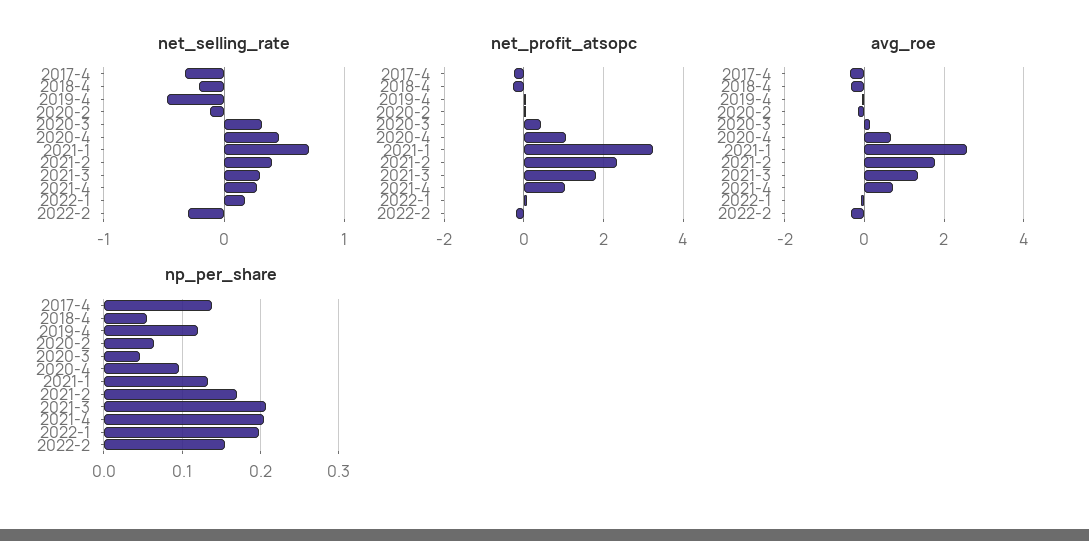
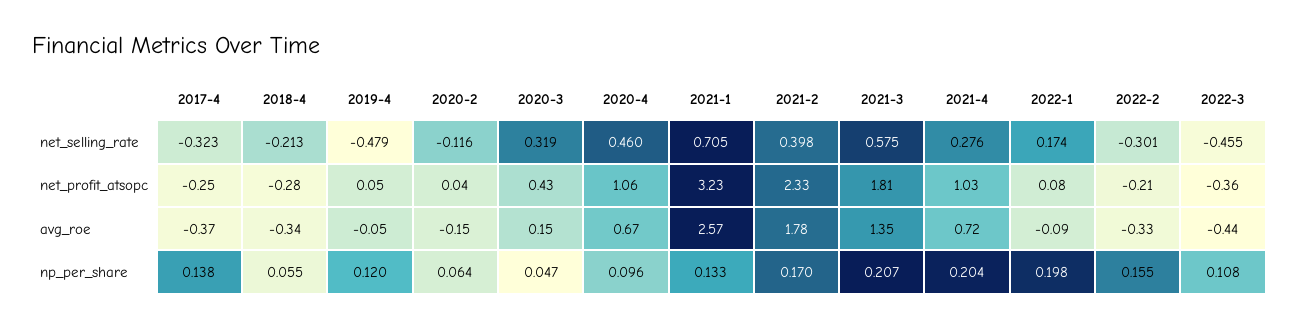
net_selling_rate, 2021-3: 0.3 -> 0.575
net_selling_rate, 2022-3: none -> -0.455
net_profit_atsopc, 2022-3: none -> -0.36
avg_roe, 2022-3: none -> -0.44
np_per_share, 2022-3: none -> 0.108

